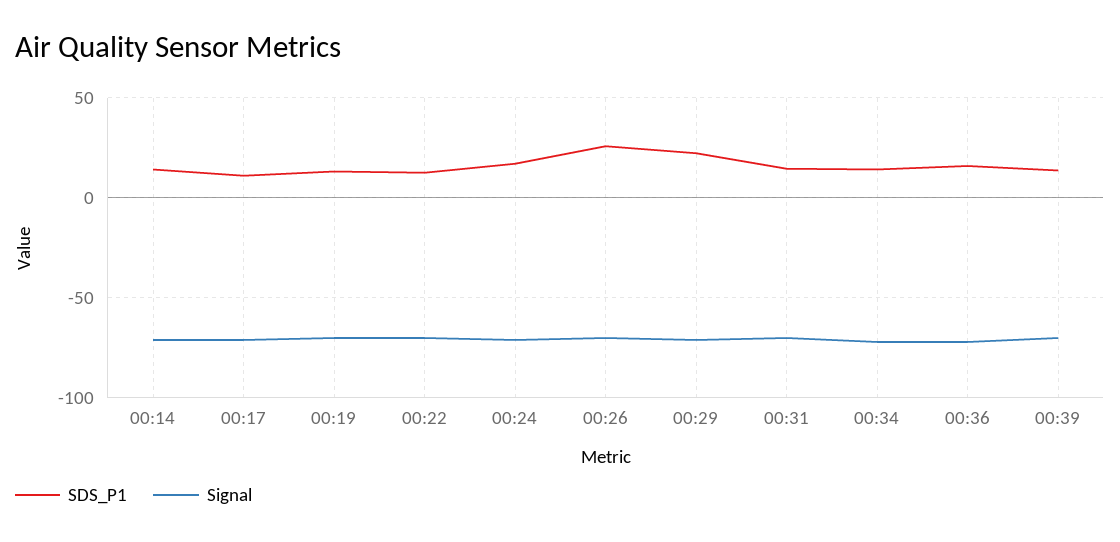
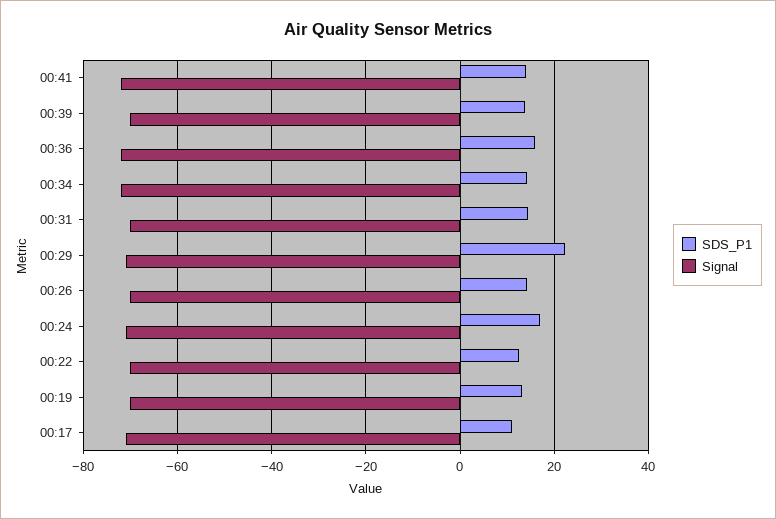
SDS_P1, 00:14: 15 -> none
Signal, 00:14: -70 -> none
SDS_P1, 00:26: 25 -> 14
SDS_P1, 00:41: none -> 14
Signal, 00:41: none -> -72

